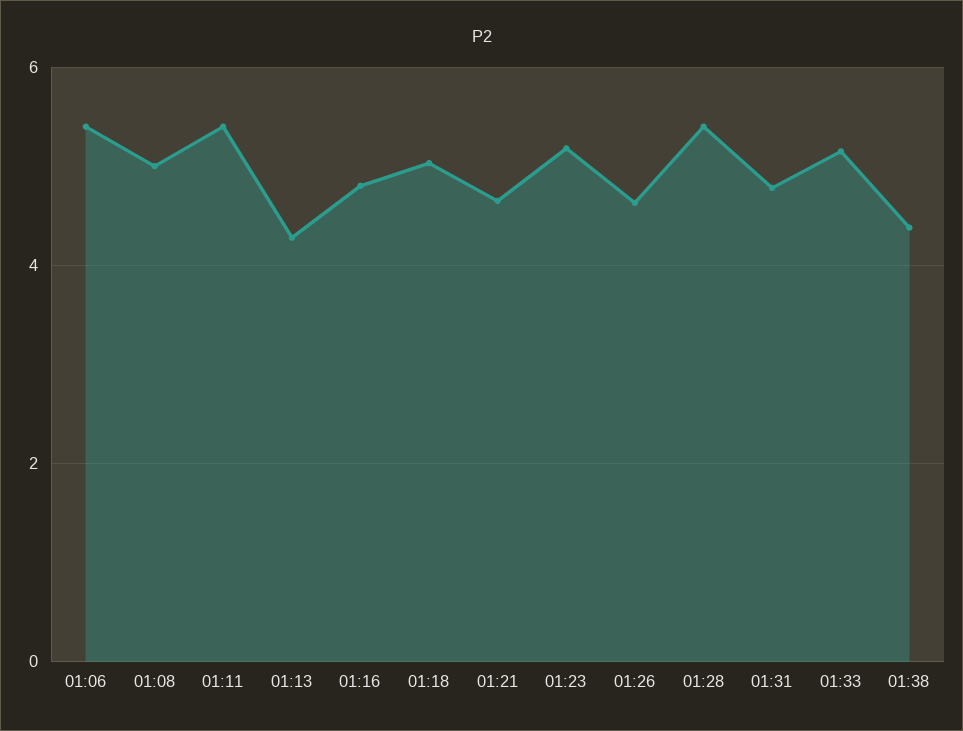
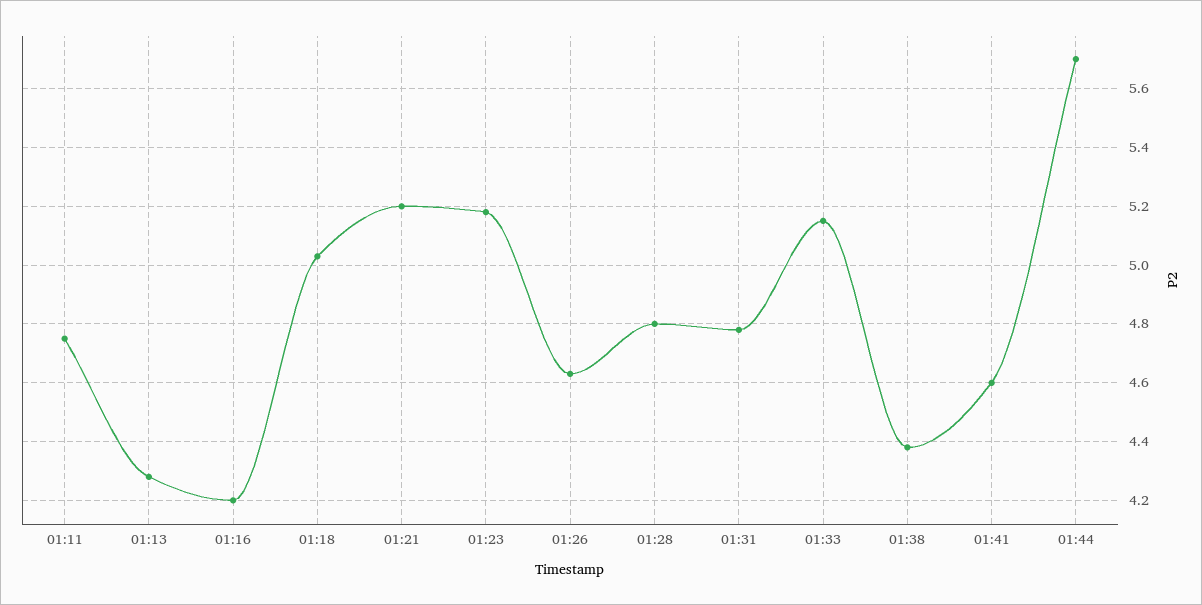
01:06: 5.4 -> none
01:08: 5 -> none
01:11: 5.4 -> 4.75
01:16: 4.8 -> 4.2
01:21: 4.6 -> 5.2
01:28: 5.4 -> 4.8
01:41: none -> 4.6
01:44: none -> 5.7

